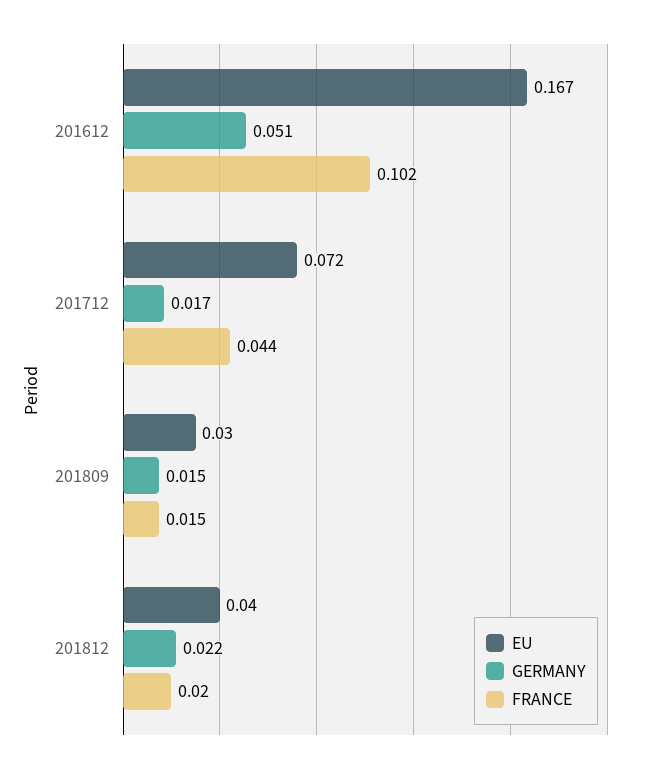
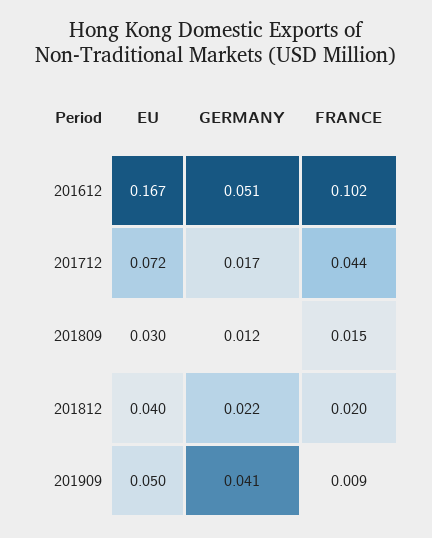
GERMANY, 201809: 0.015 -> 0.012
EU, 201909: none -> 0.05
GERMANY, 201909: none -> 0.041
FRANCE, 201909: none -> 0.009

